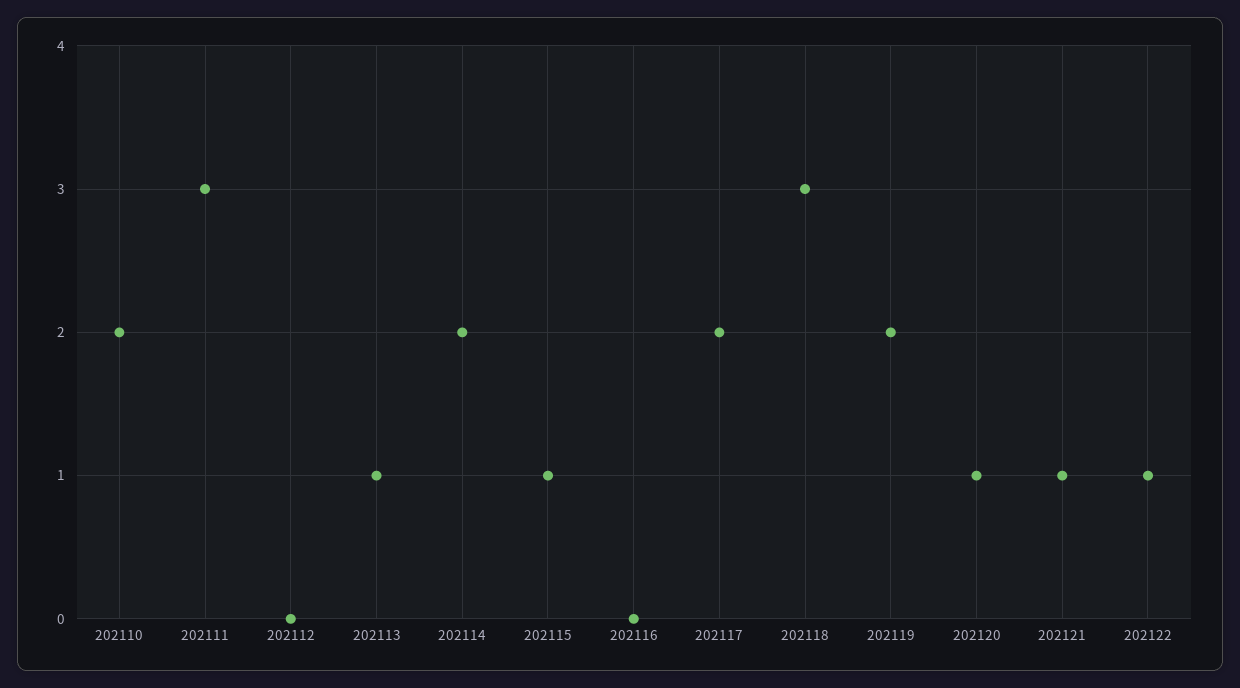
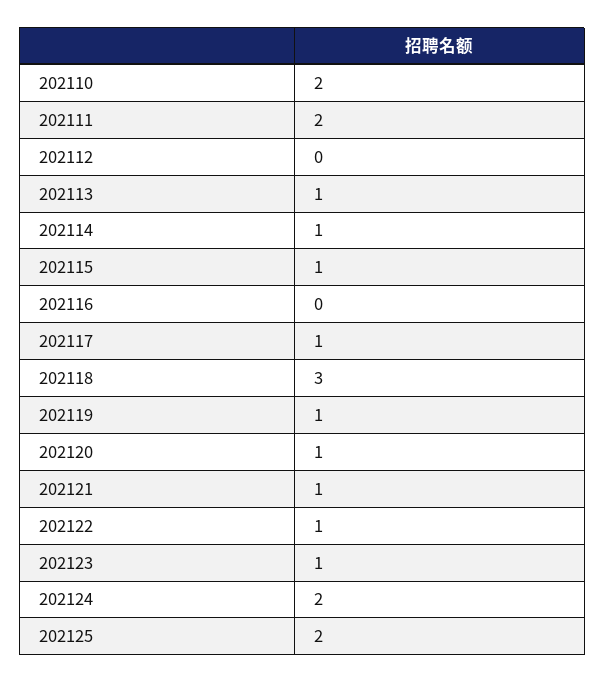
202111: 3 -> 2
202114: 2 -> 1
202117: 2 -> 1
202119: 2 -> 1
202123: none -> 1
202124: none -> 2
202125: none -> 2

